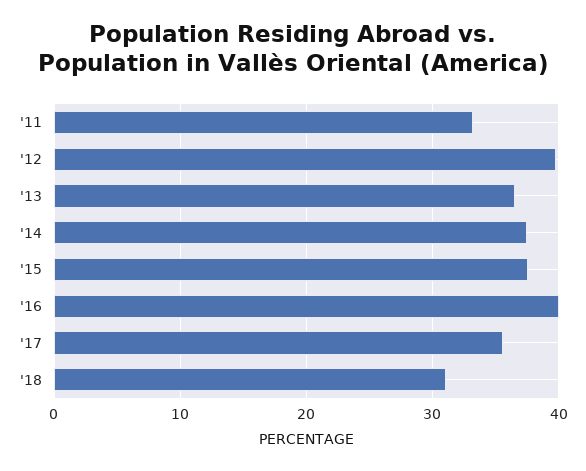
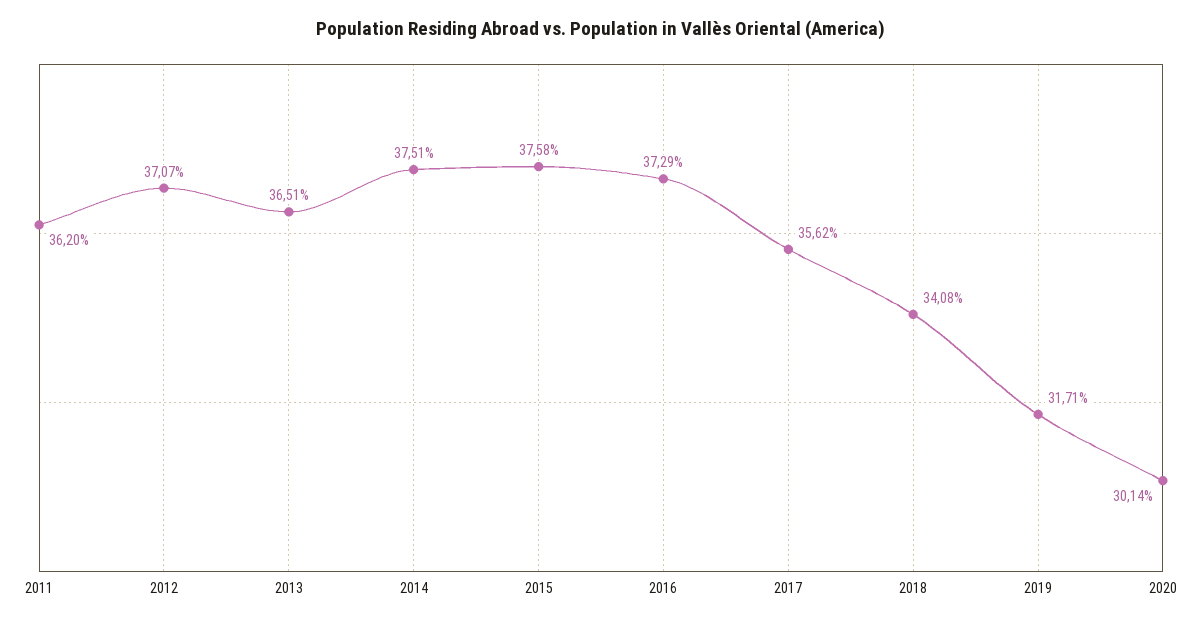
'11: 33 -> 36.2
'12: 40 -> 37.07
'16: 40 -> 37.29
'18: 31 -> 34.08
2019: none -> 31.71
2020: none -> 30.14

